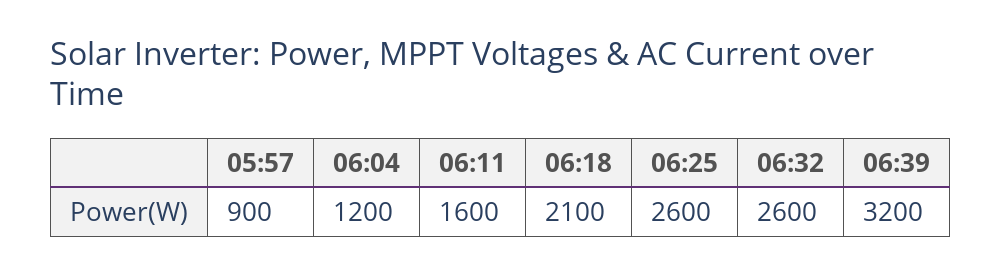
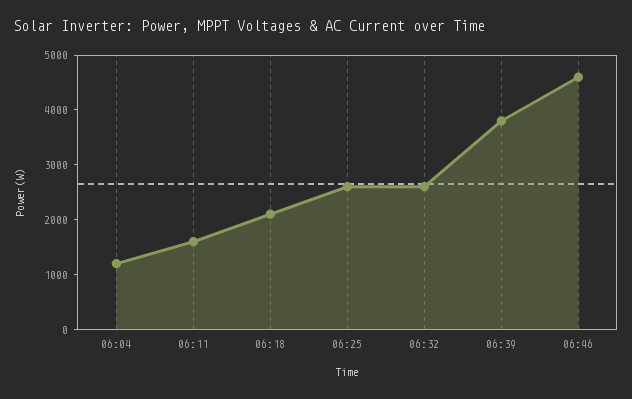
05:57: 900 -> none
06:39: 3200 -> 3800
06:46: none -> 4600

